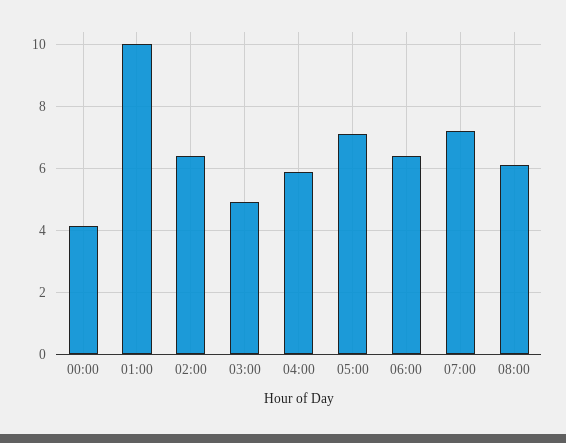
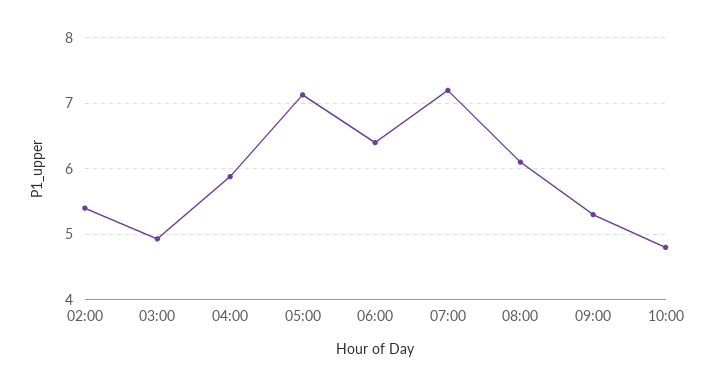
00:00: 4.2 -> none
01:00: 10 -> none
02:00: 6.4 -> 5.4
09:00: none -> 5.3
10:00: none -> 4.8

